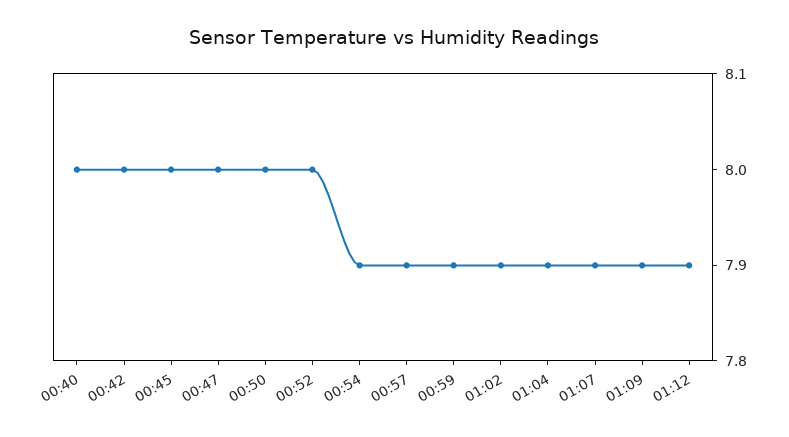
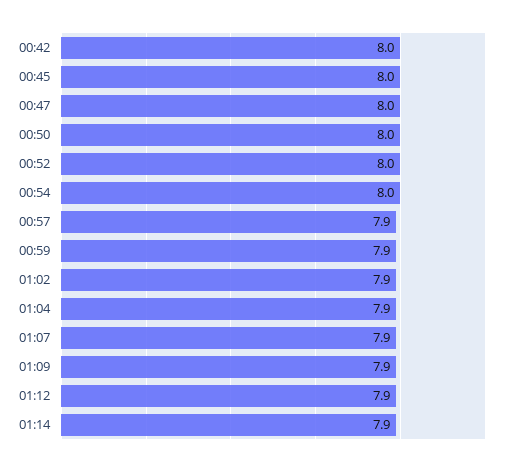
00:40: 8 -> none
00:54: 7.9 -> 8
01:14: none -> 7.9

